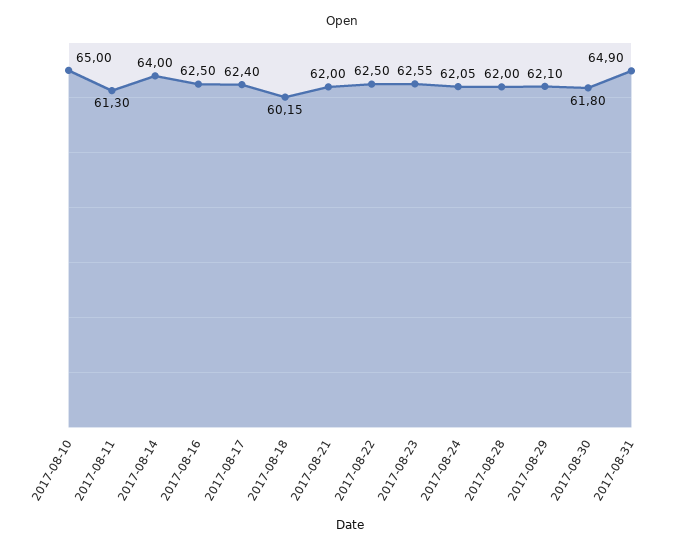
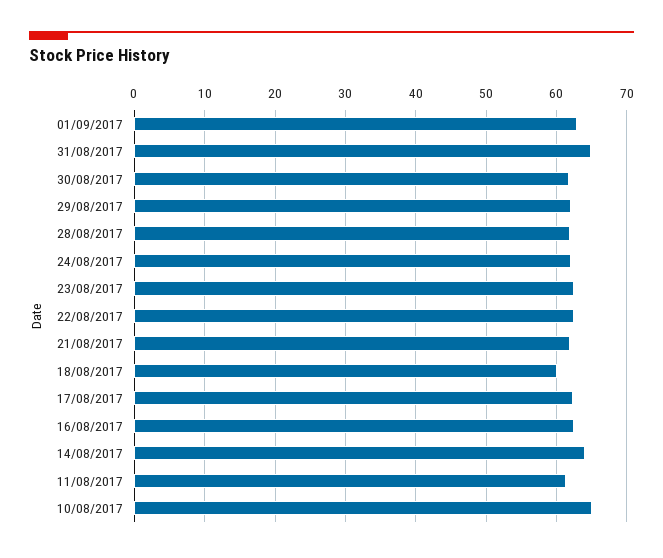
01/09/2017: none -> 63

